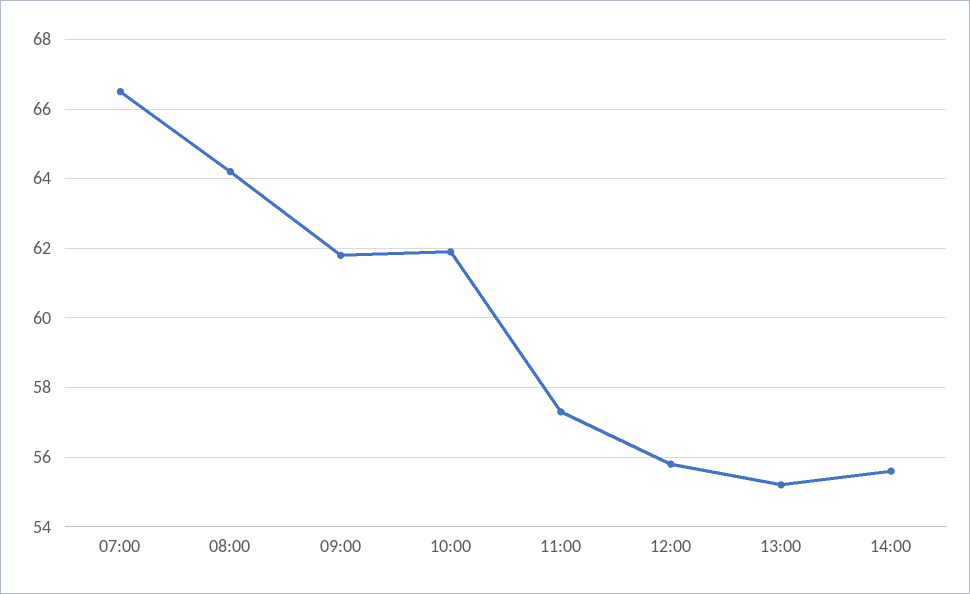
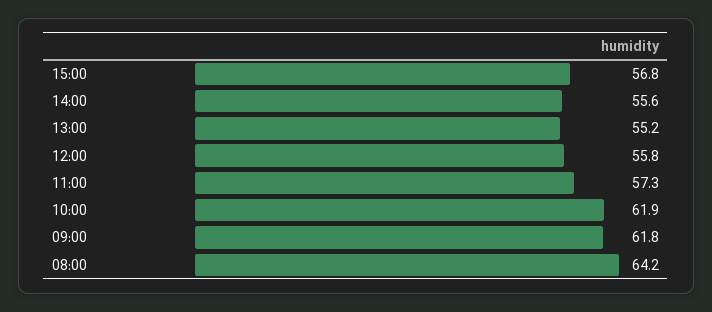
07:00: 66.5 -> none
15:00: none -> 56.8

